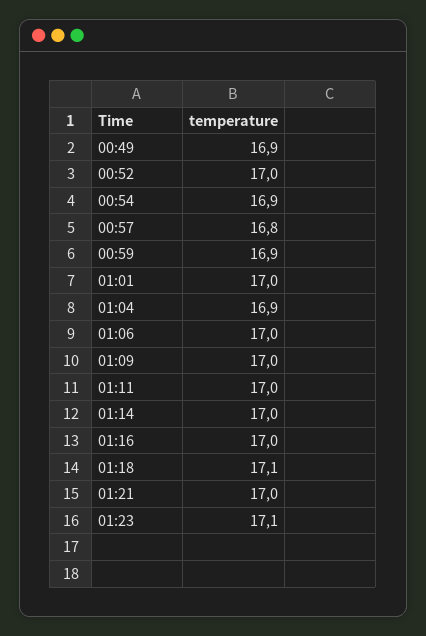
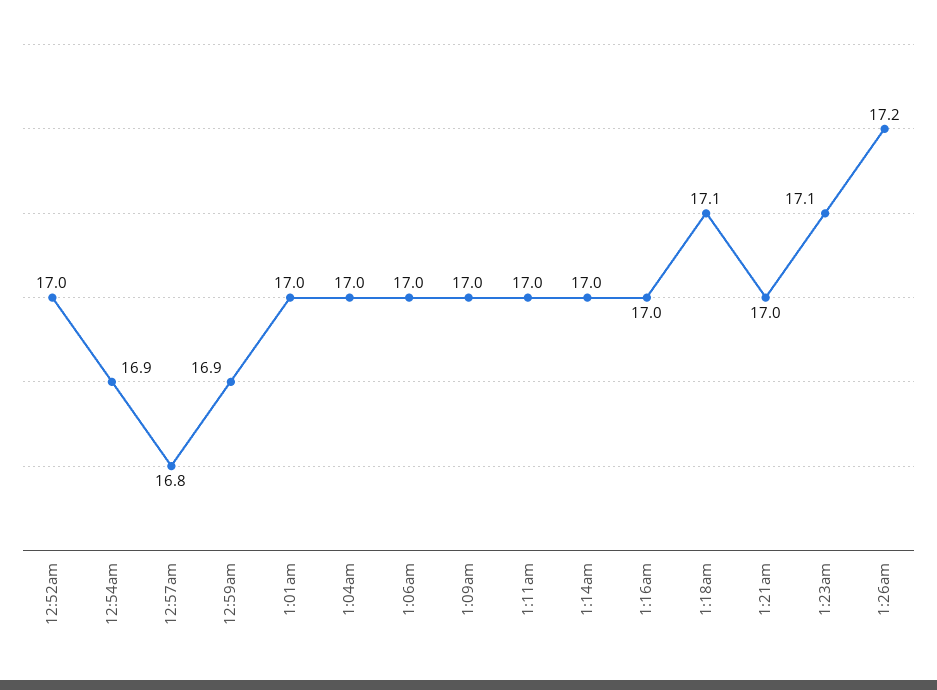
00:49: 16.9 -> none
01:04: 16.9 -> 17
1:26am: none -> 17.2

